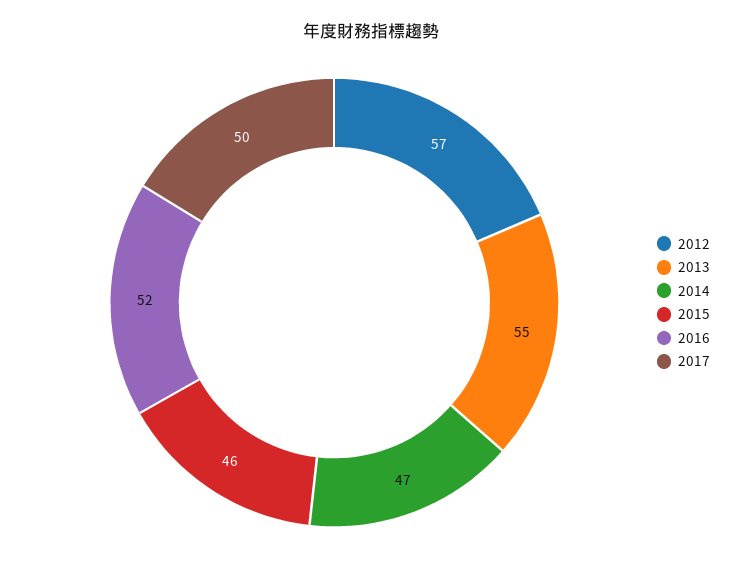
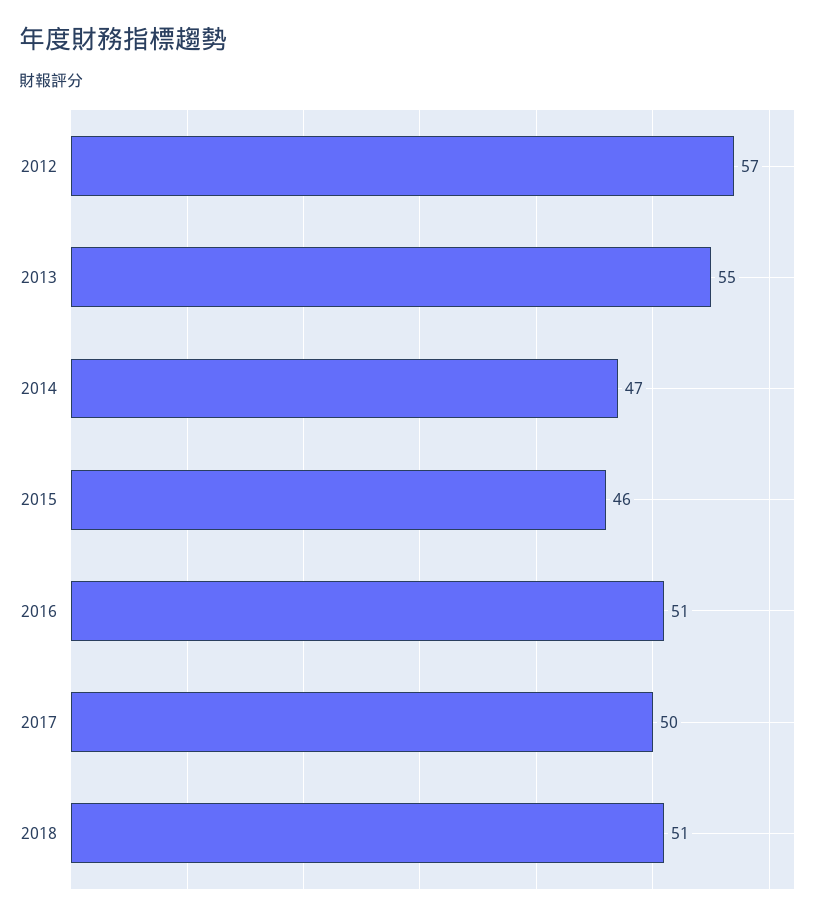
2016: 52 -> 51
2018: none -> 51

